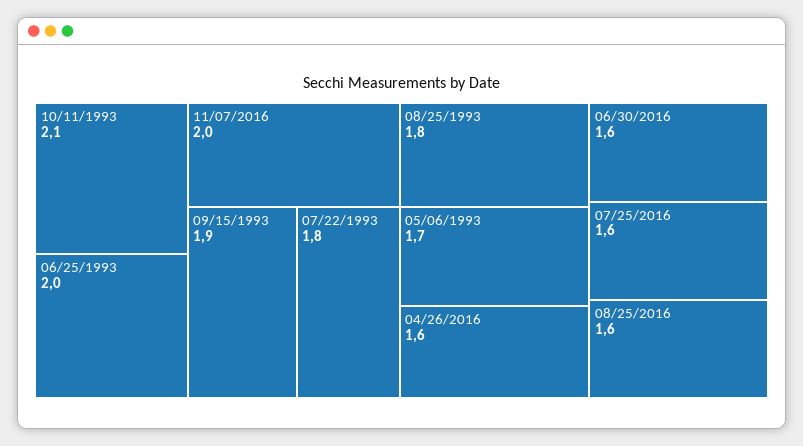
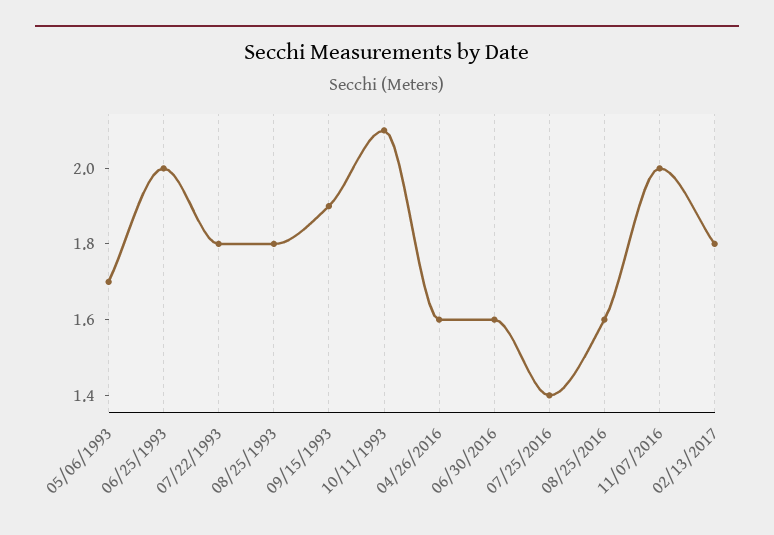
07/25/2016: 1.6 -> 1.4
02/13/2017: none -> 1.8

